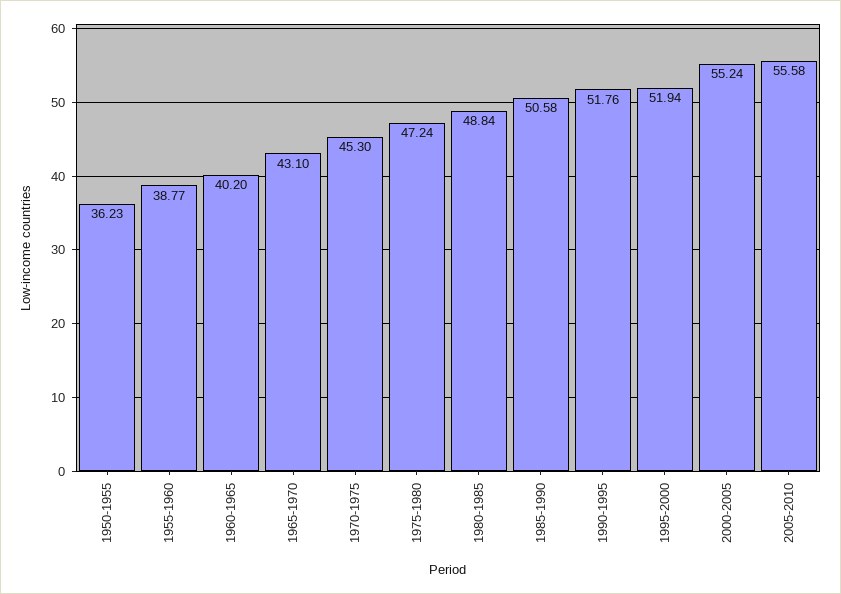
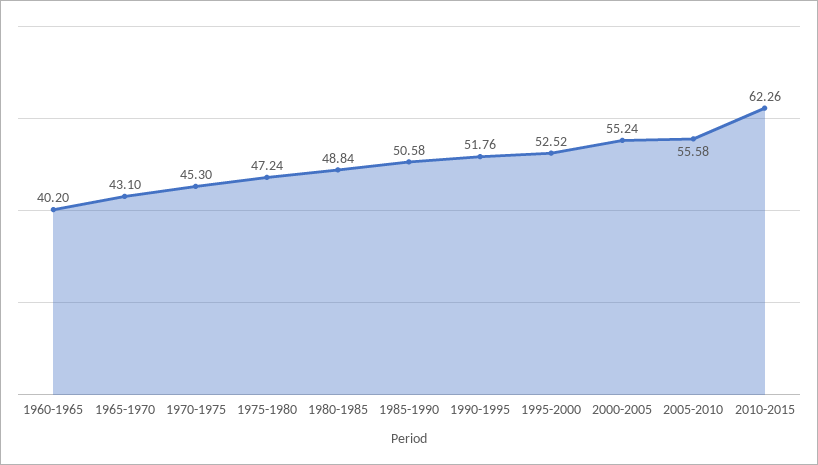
1950-1955: 36.23 -> none
1955-1960: 38.77 -> none
1995-2000: 51.94 -> 52.52
2010-2015: none -> 62.26

